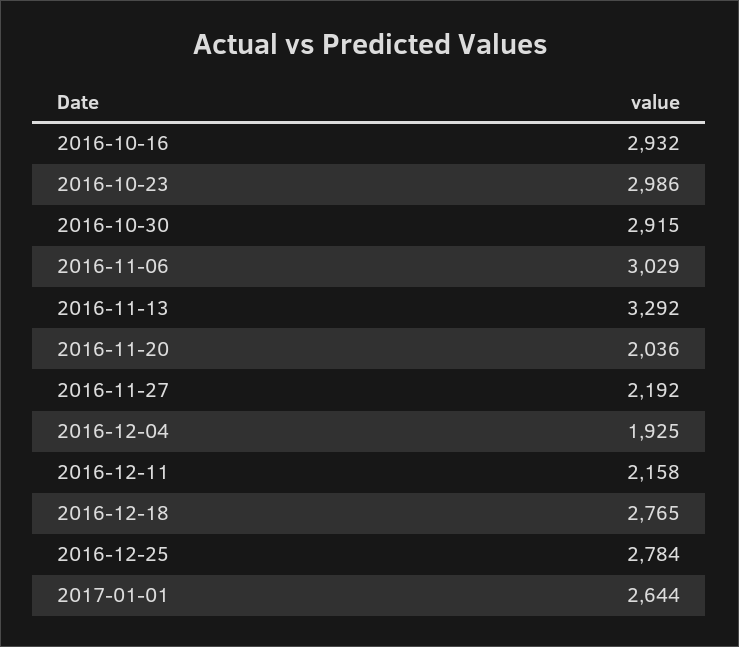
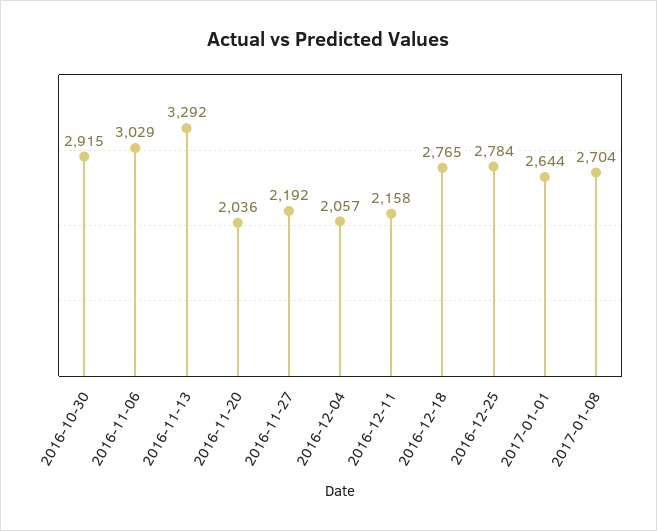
2016-10-16: 2932 -> none
2016-10-23: 2986 -> none
2016-12-04: 1925 -> 2057
2017-01-08: none -> 2704

